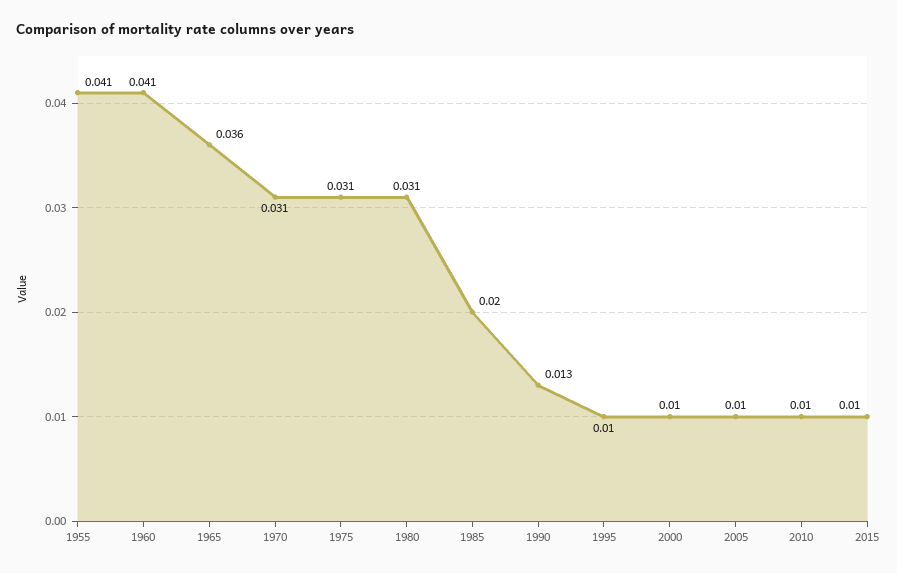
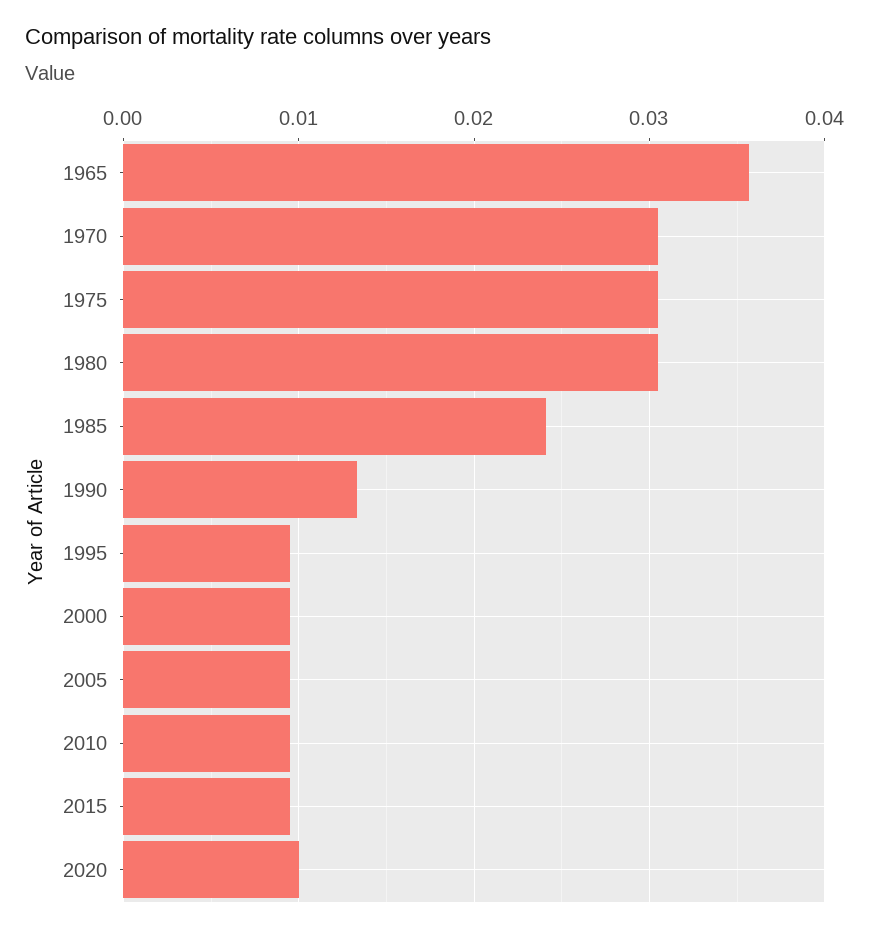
1955: 0.041 -> none
1960: 0.041 -> none
1985: 0.02 -> 0.024
2020: none -> 0.01

